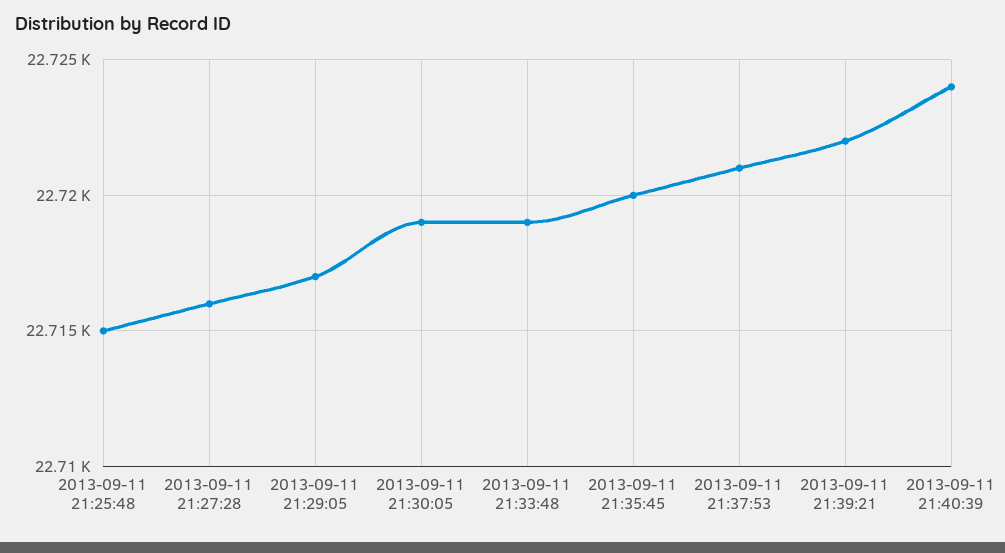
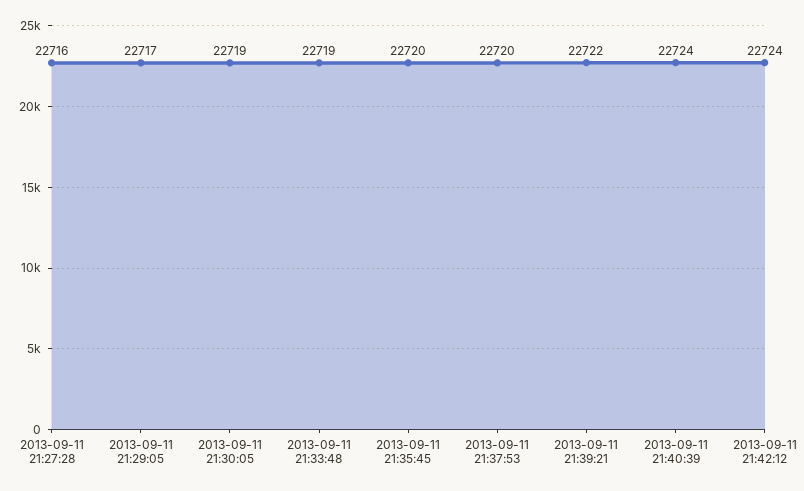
2013-09-11 21:25:48: 22715 -> none
2013-09-11 21:37:53: 22721 -> 22720
2013-09-11 21:42:12: none -> 22724

